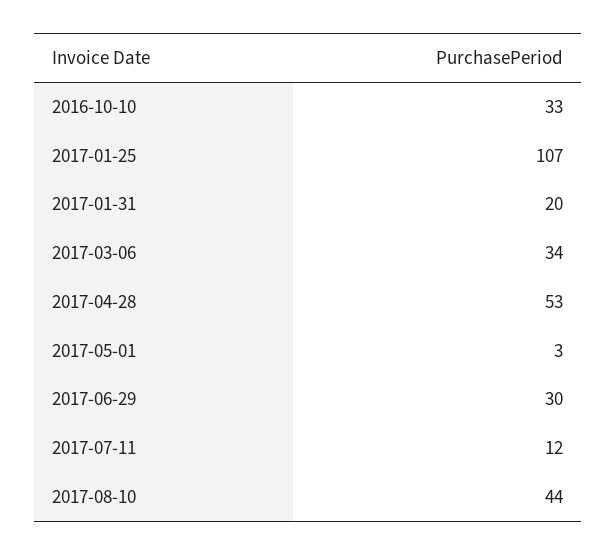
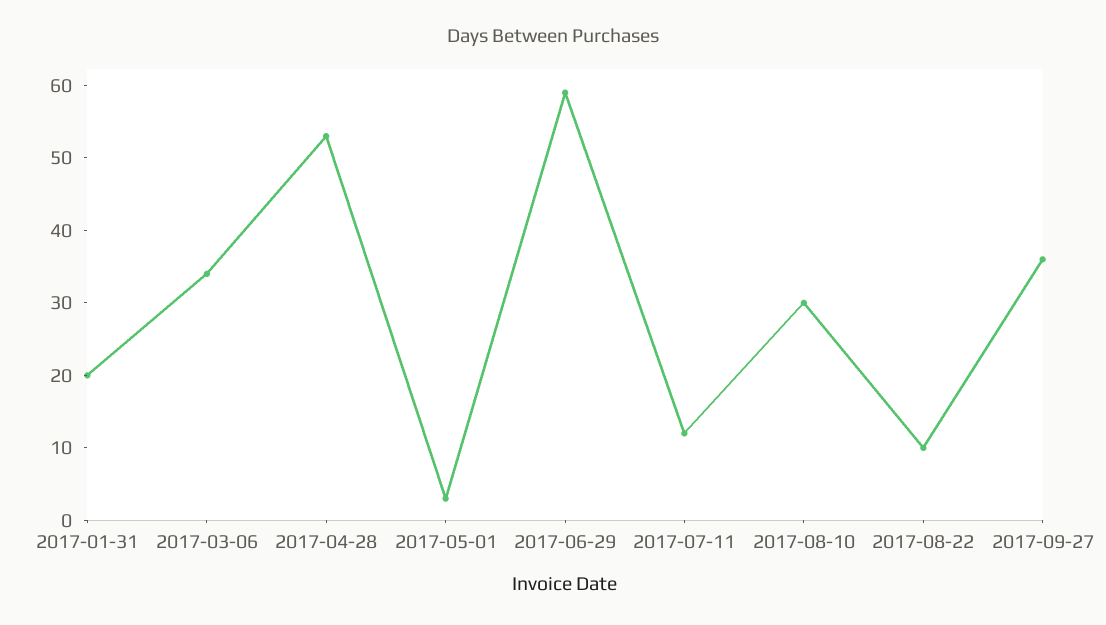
2016-10-10: 33 -> none
2017-01-25: 107 -> none
2017-06-29: 30 -> 60
2017-08-10: 44 -> 30
2017-08-22: none -> 10
2017-09-27: none -> 35

